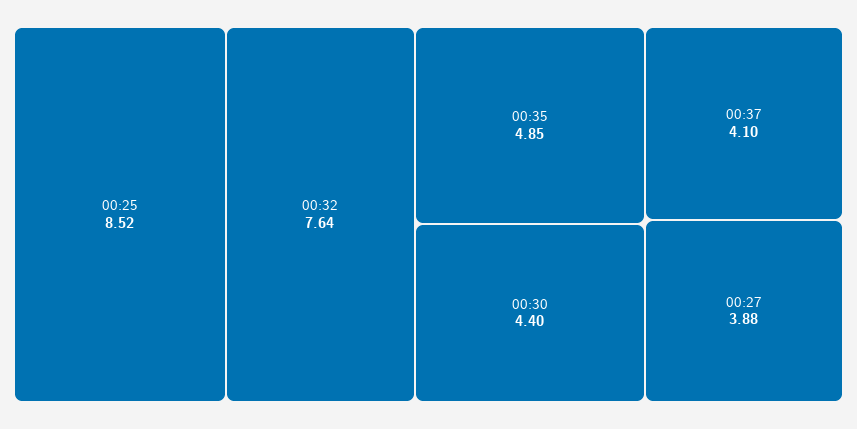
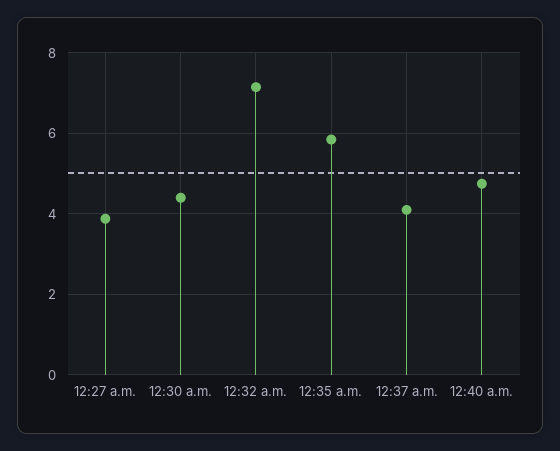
00:25: 8.52 -> none
00:32: 7.64 -> 7.2
00:35: 4.85 -> 5.8
12:40 a.m.: none -> 4.8

